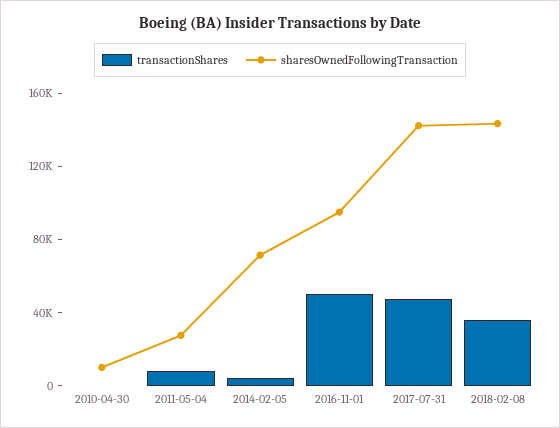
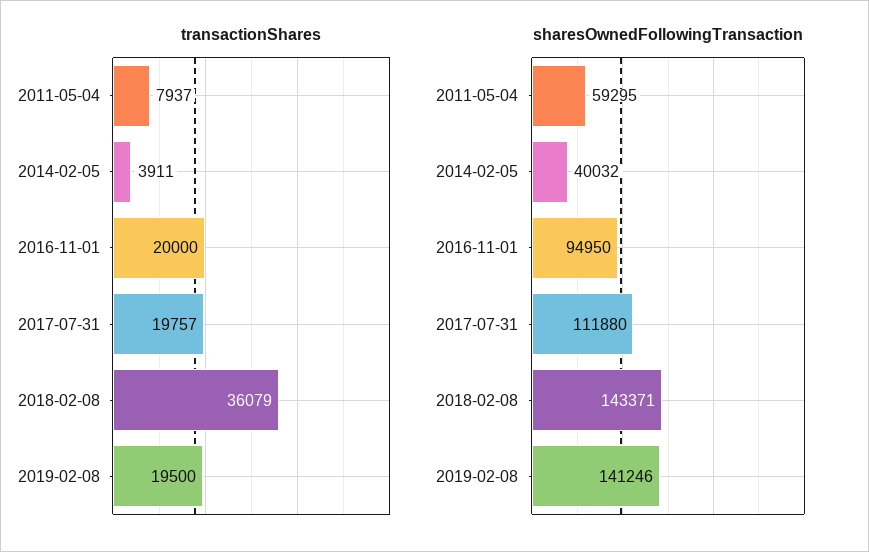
transactionShares, 2010-04-30: 0 -> none
sharesOwnedFollowingTransaction, 2010-04-30: 10000 -> none
sharesOwnedFollowingTransaction, 2011-05-04: 30000 -> 59295
sharesOwnedFollowingTransaction, 2014-02-05: 70000 -> 40032
transactionShares, 2016-11-01: 50000 -> 20000
transactionShares, 2017-07-31: 50000 -> 19757
sharesOwnedFollowingTransaction, 2017-07-31: 140000 -> 111880
transactionShares, 2019-02-08: none -> 19500
sharesOwnedFollowingTransaction, 2019-02-08: none -> 141246

